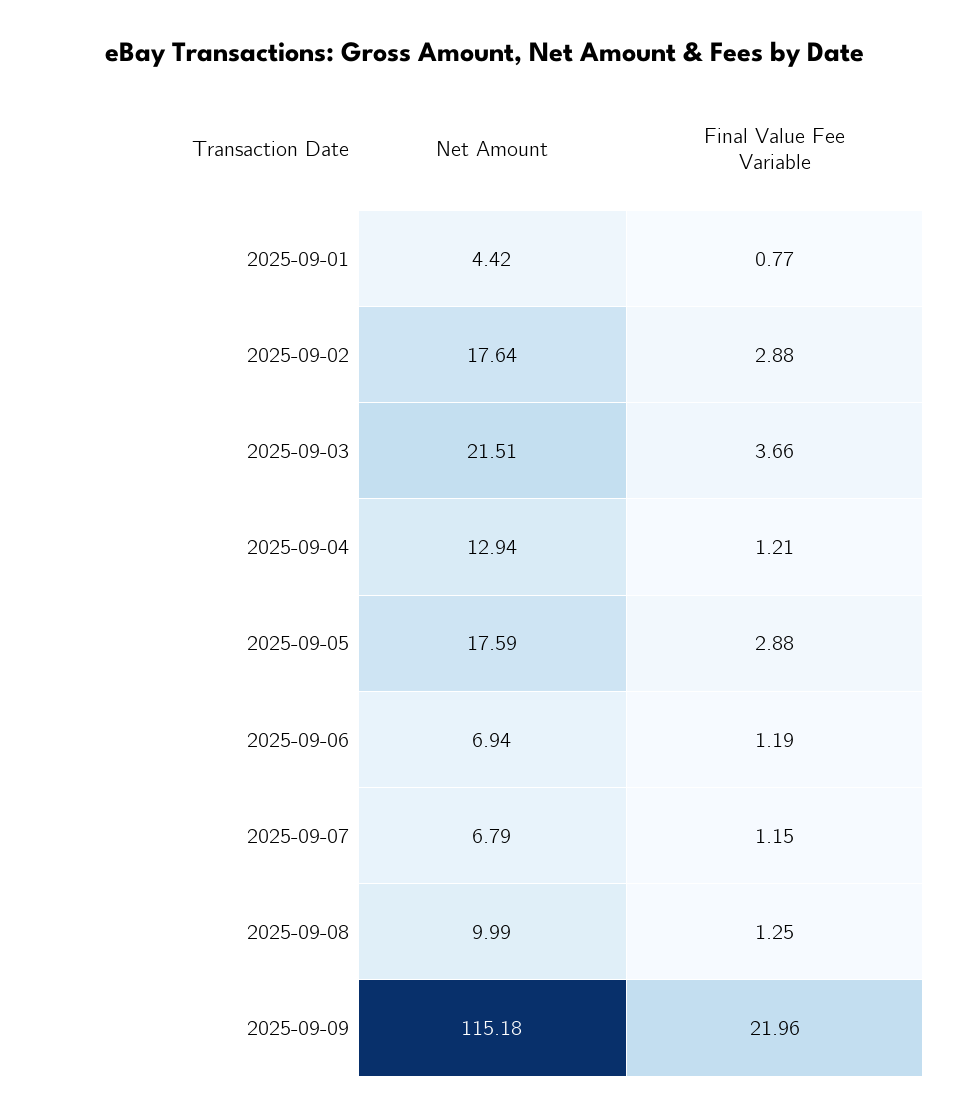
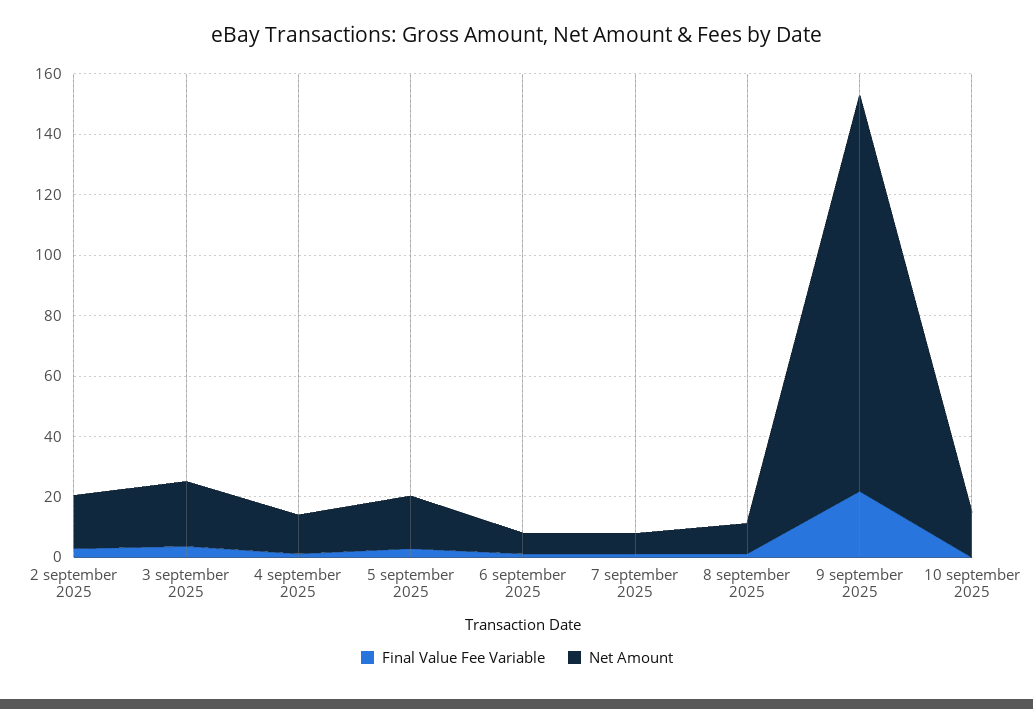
Net Amount, 2025-09-01: 4.42 -> none
Final Value Fee Variable, 2025-09-01: 0.77 -> none
Net Amount, 2025-09-09: 115.18 -> 130
Final Value Fee Variable, 10 september 2025: none -> 0
Net Amount, 10 september 2025: none -> 15

